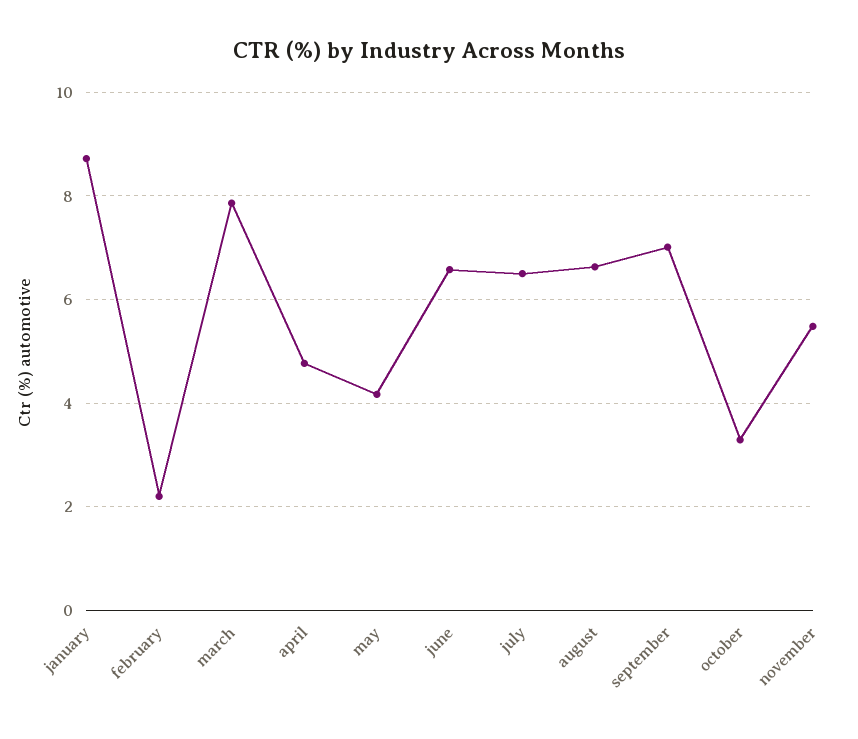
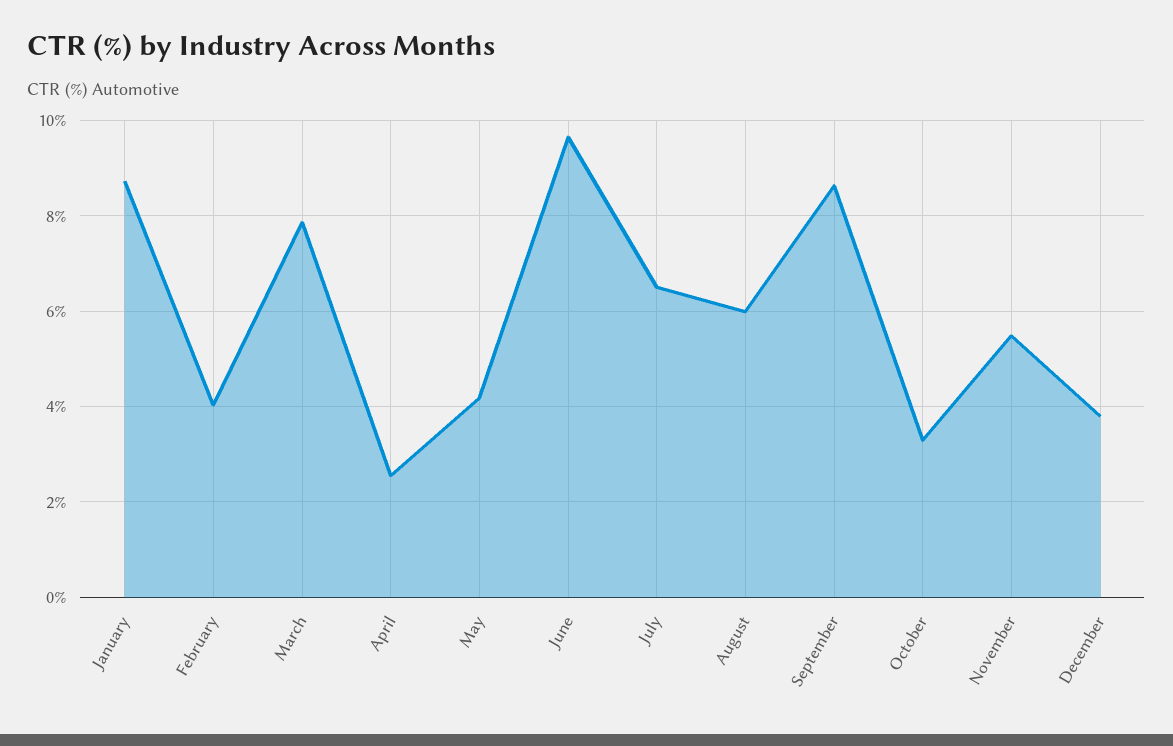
february: 2.2 -> 4
april: 4.8 -> 2.6
june: 6.6 -> 9.6
august: 6.6 -> 6
september: 7 -> 8.6
December: none -> 3.8

